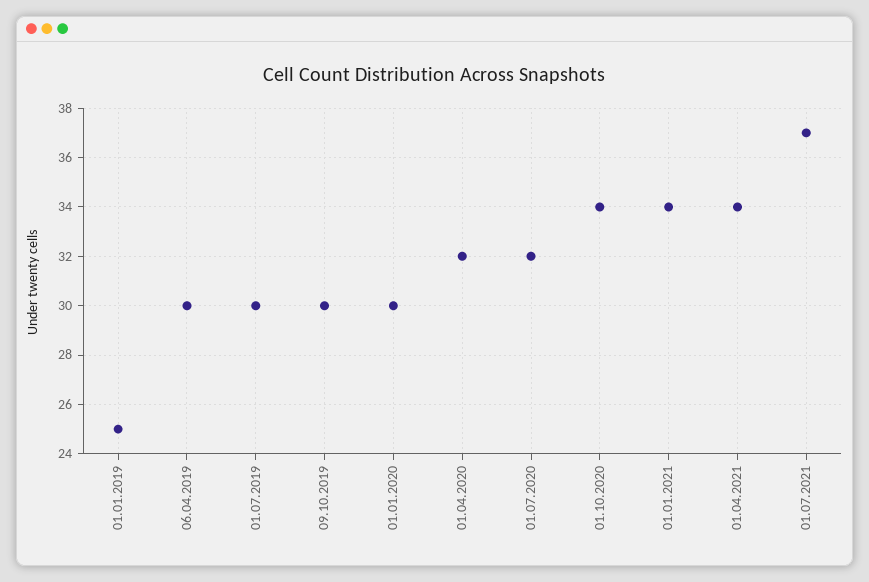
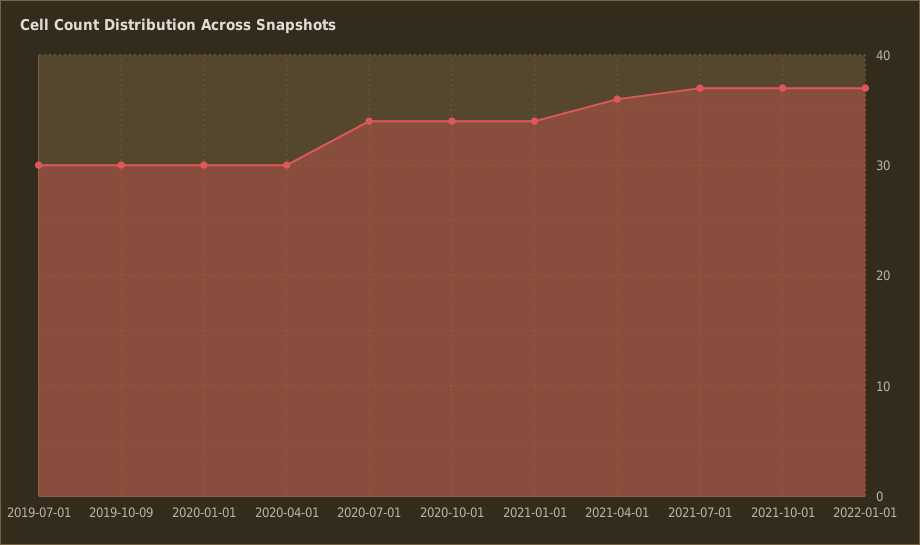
01.01.2019: 25 -> none
06.04.2019: 30 -> none
01.04.2020: 32 -> 30
01.07.2020: 32 -> 34
01.04.2021: 34 -> 36
2021-10-01: none -> 37
2022-01-01: none -> 37

